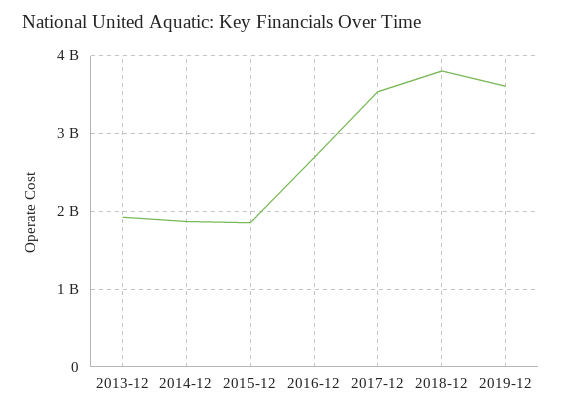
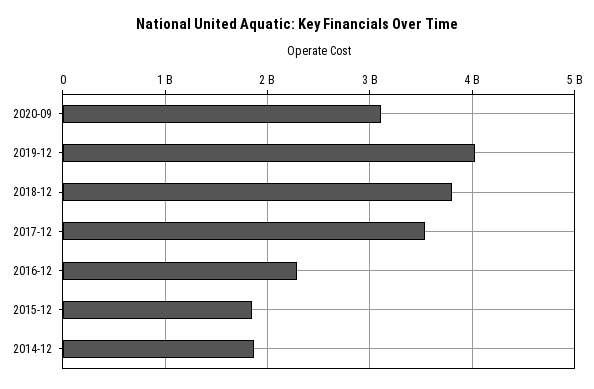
2013-12: 1900000000 -> none
2016-12: 2700000000 -> 2300000000
2019-12: 3600000000 -> 4000000000
2020-09: none -> 3100000000

